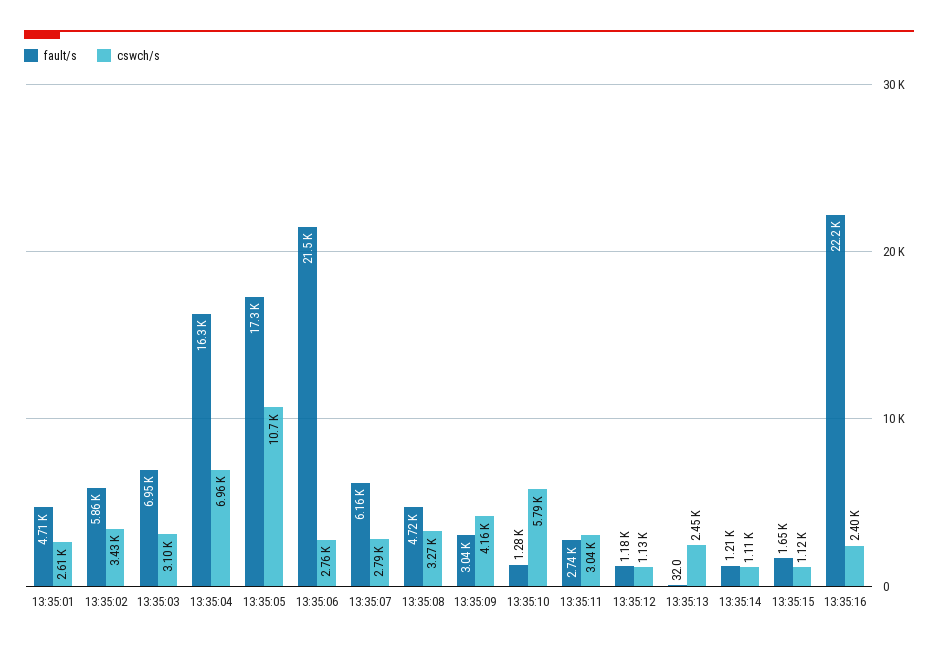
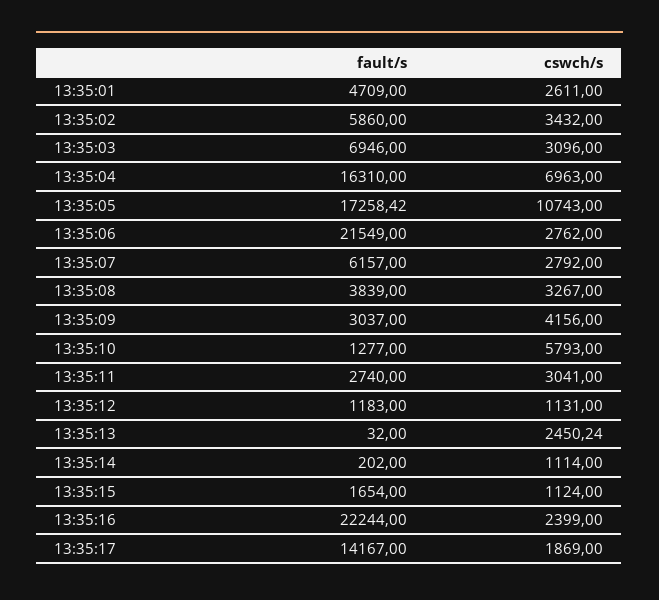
fault/s, 13:35:08: 4720 -> 3839
fault/s, 13:35:14: 1210 -> 202
fault/s, 13:35:17: none -> 14167
cswch/s, 13:35:17: none -> 1869

